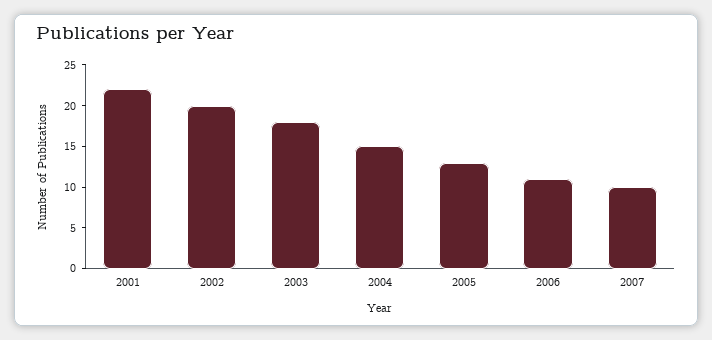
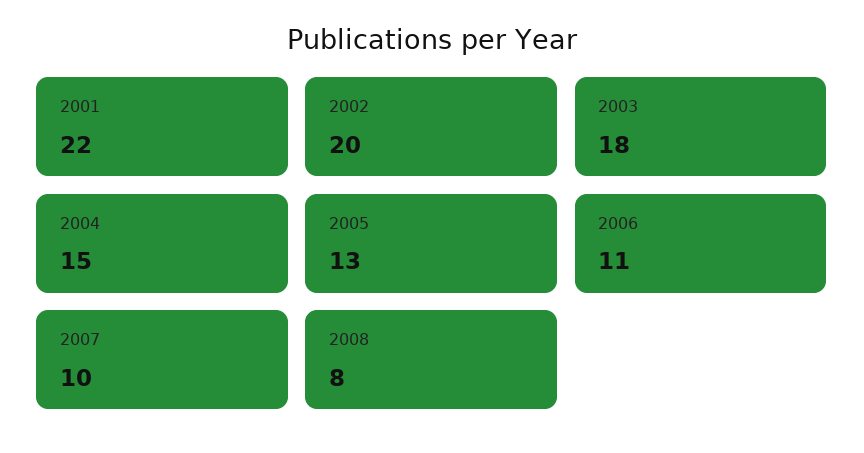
2008: none -> 8

